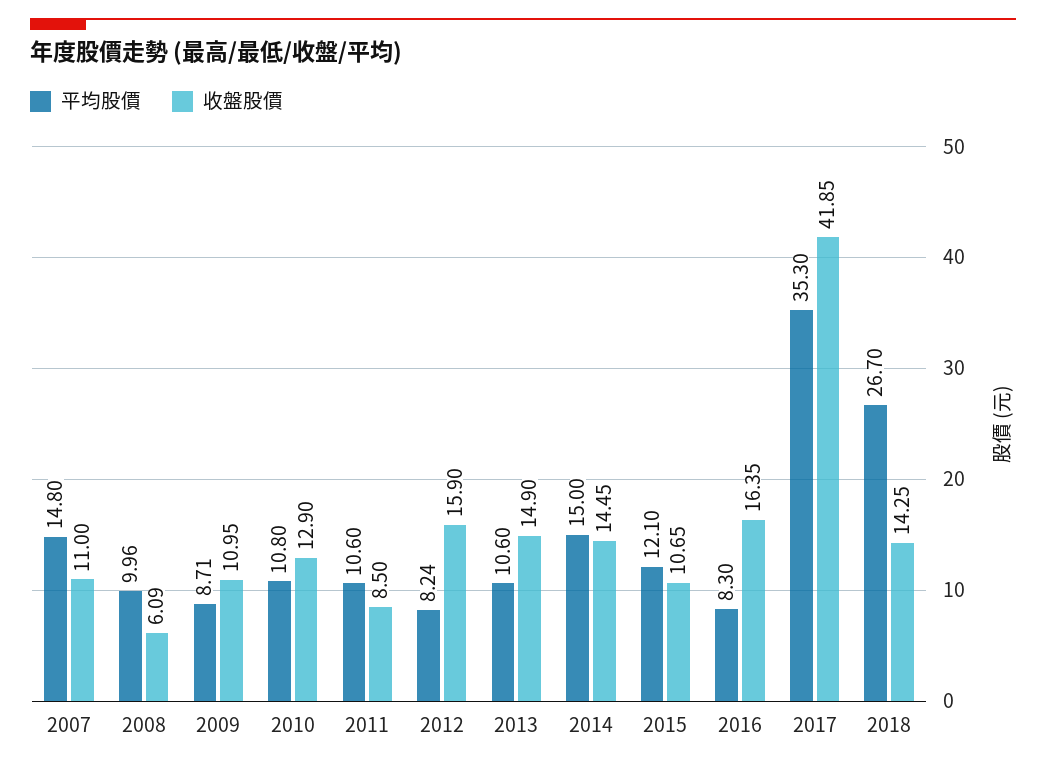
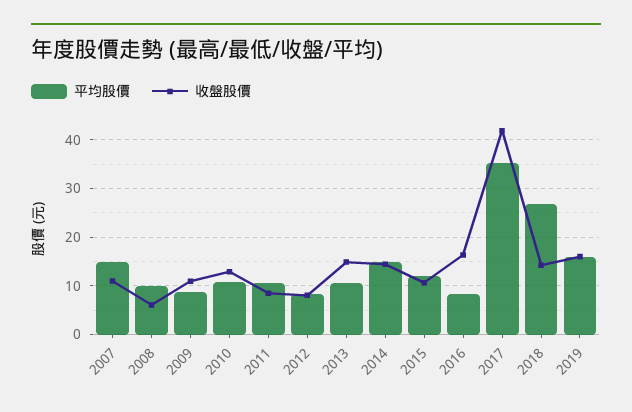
收盤股價, 2012: 15.9 -> 8
平均股價, 2019: none -> 16
收盤股價, 2019: none -> 16

